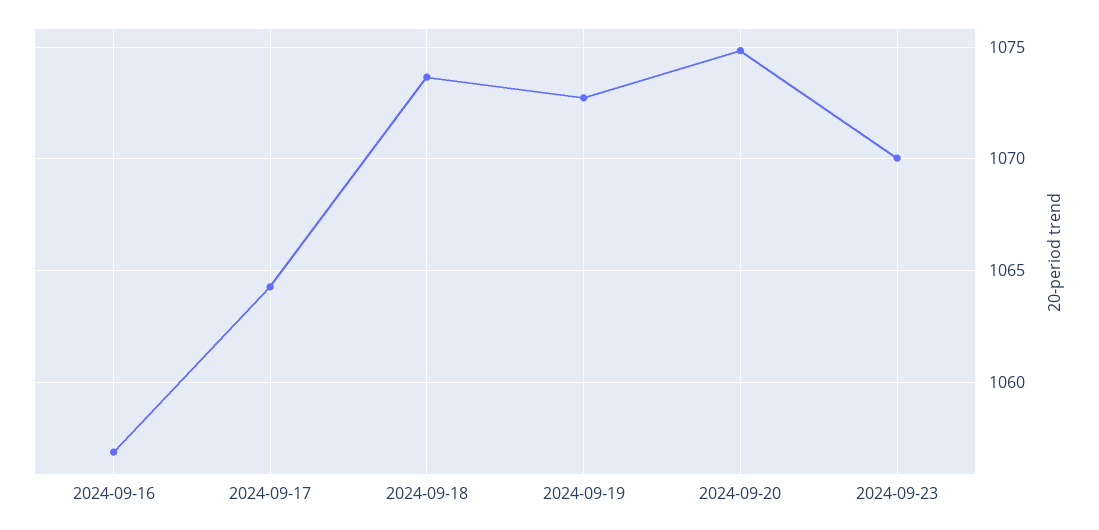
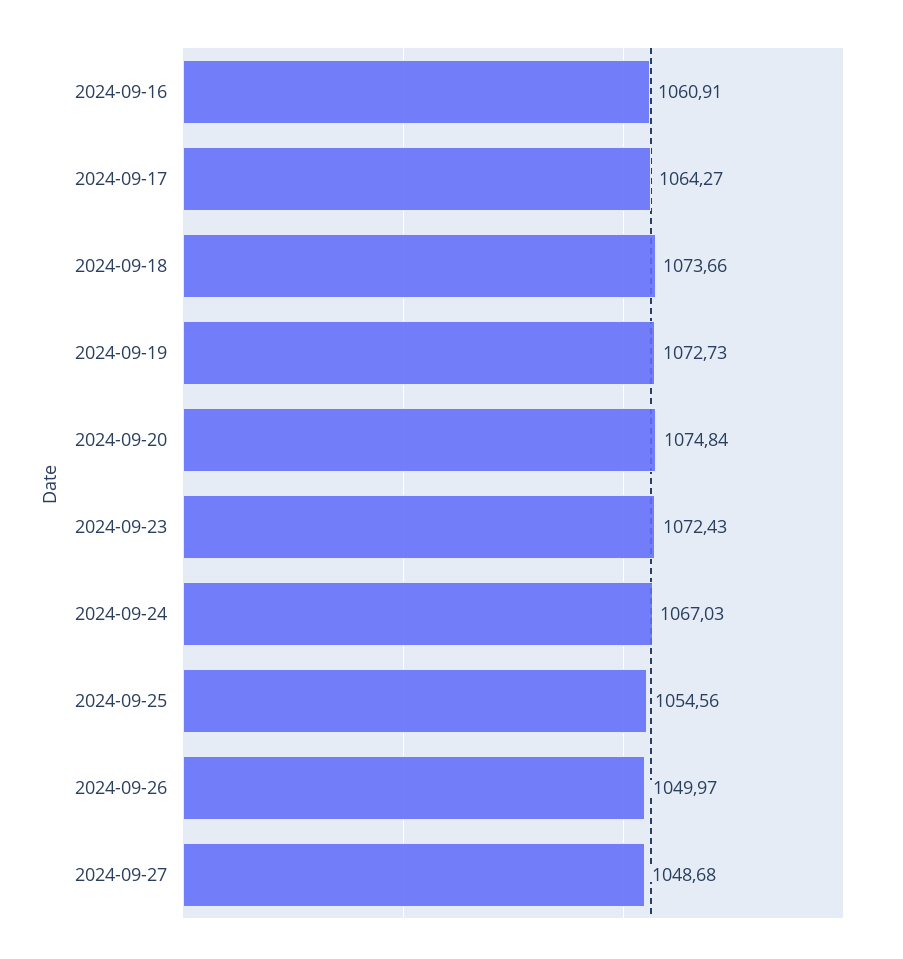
2024-09-16: 1057 -> 1060.91
2024-09-23: 1070 -> 1072.43
2024-09-24: none -> 1067.03
2024-09-25: none -> 1054.56
2024-09-26: none -> 1049.97
2024-09-27: none -> 1048.68

